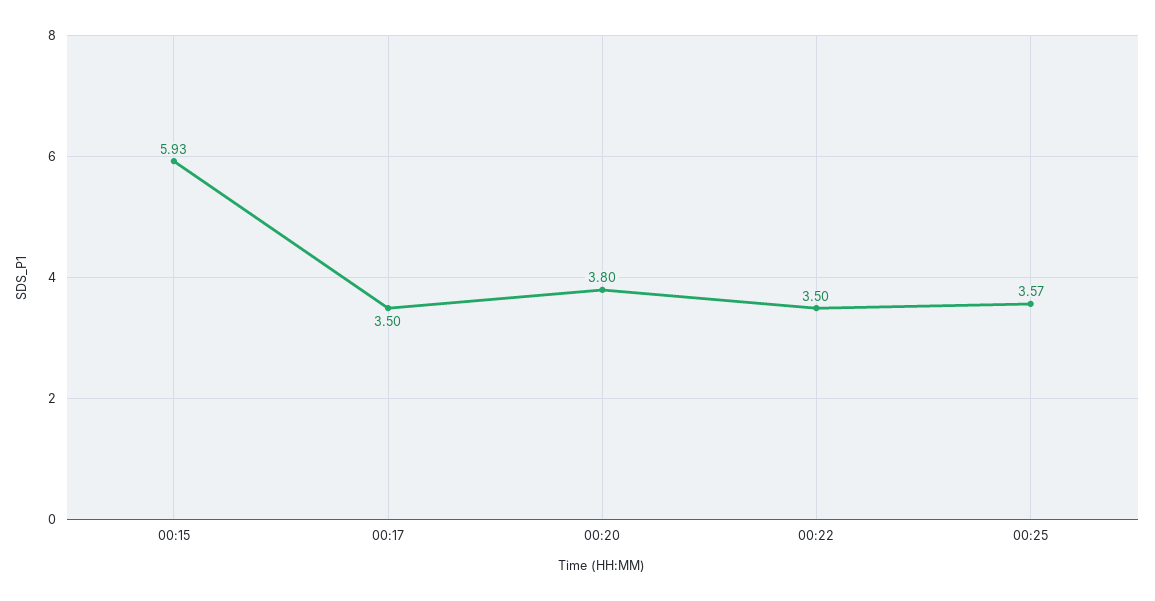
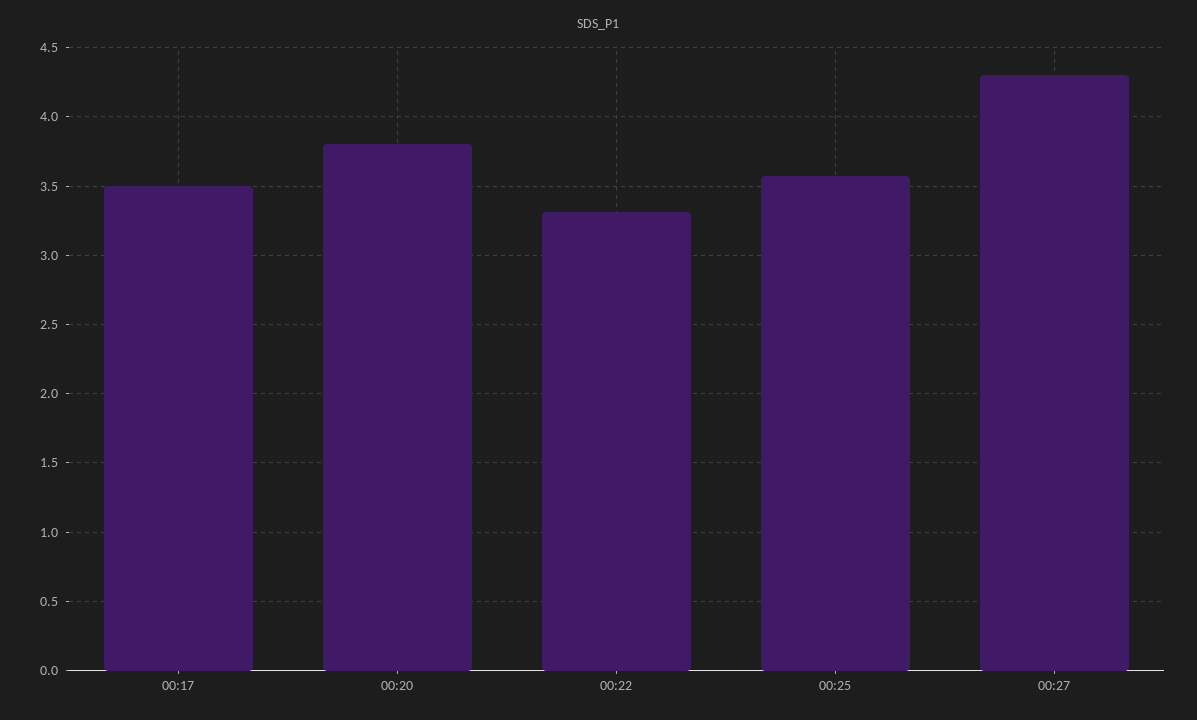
00:15: 5.93 -> none
00:22: 3.5 -> 3.3
00:27: none -> 4.3

